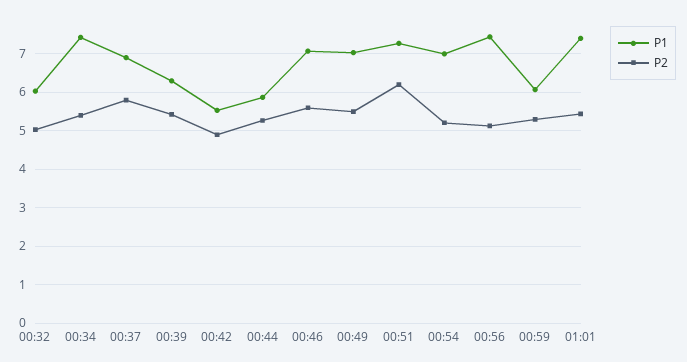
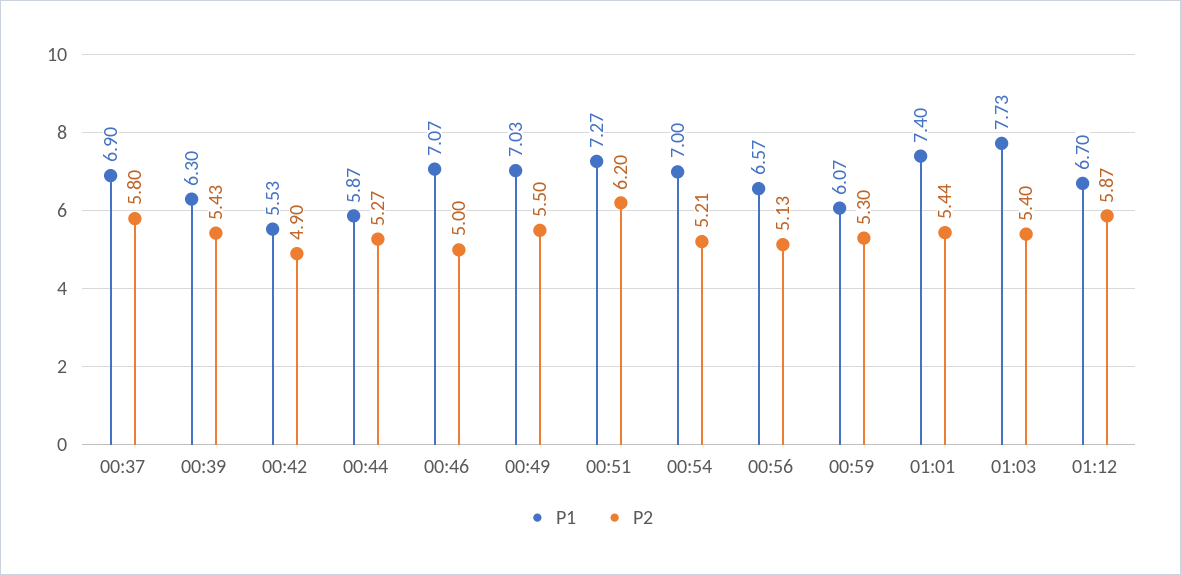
P1, 00:32: 6 -> none
P2, 00:32: 5 -> none
P1, 00:34: 7.4 -> none
P2, 00:34: 5.4 -> none
P2, 00:46: 5.6 -> 5
P1, 00:56: 7.4 -> 6.57
P1, 01:03: none -> 7.73
P2, 01:03: none -> 5.4
P1, 01:12: none -> 6.7
P2, 01:12: none -> 5.87

